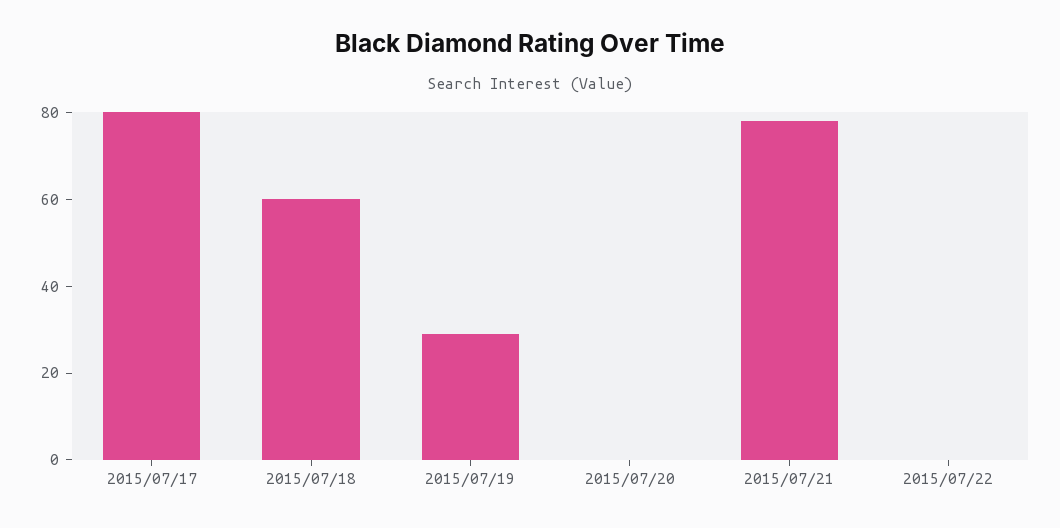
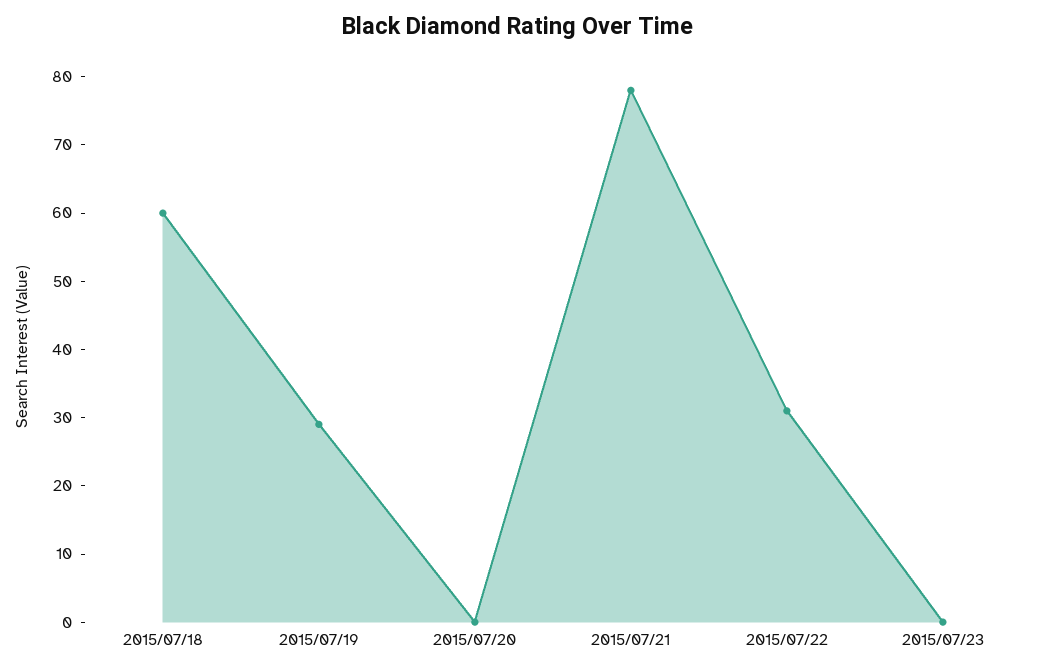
2015/07/17: 80 -> none
2015/07/22: 0 -> 30
2015/07/23: none -> 0

